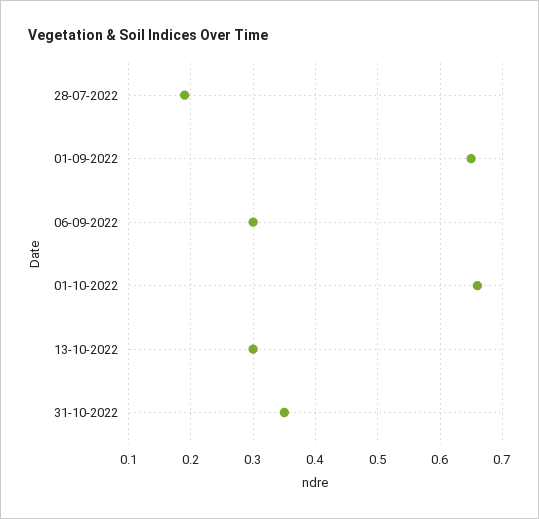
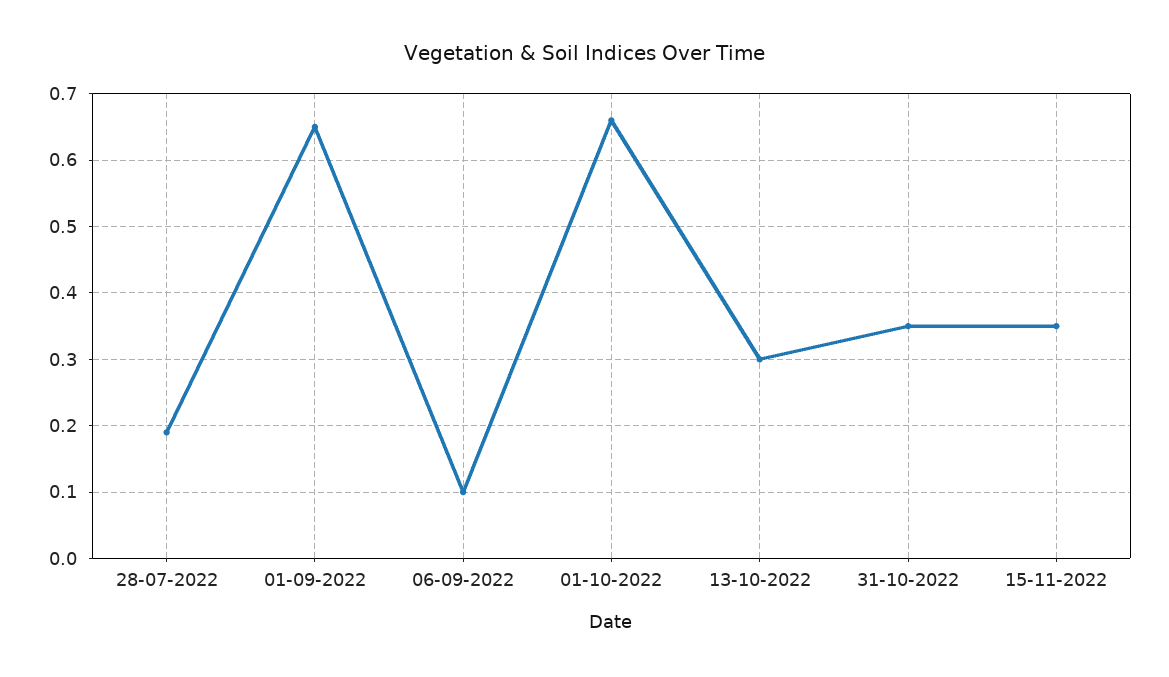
06-09-2022: 0.3 -> 0.1
15-11-2022: none -> 0.35

